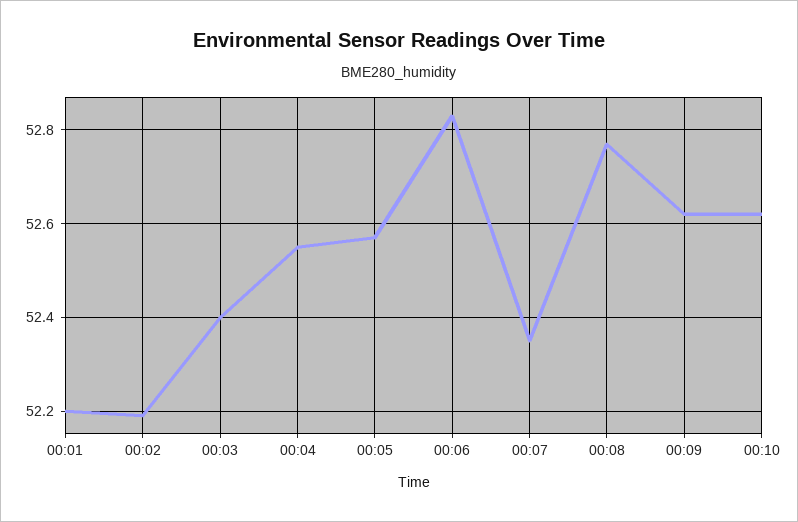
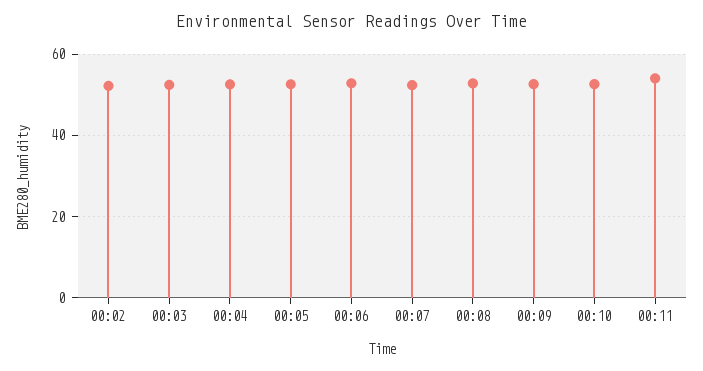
00:01: 52.2 -> none
00:11: none -> 54

